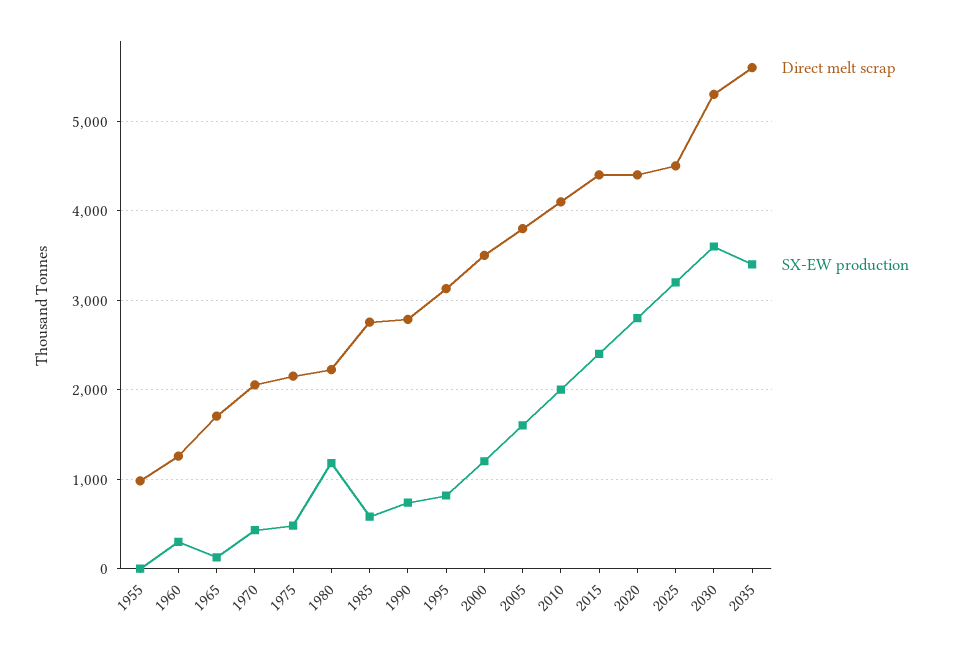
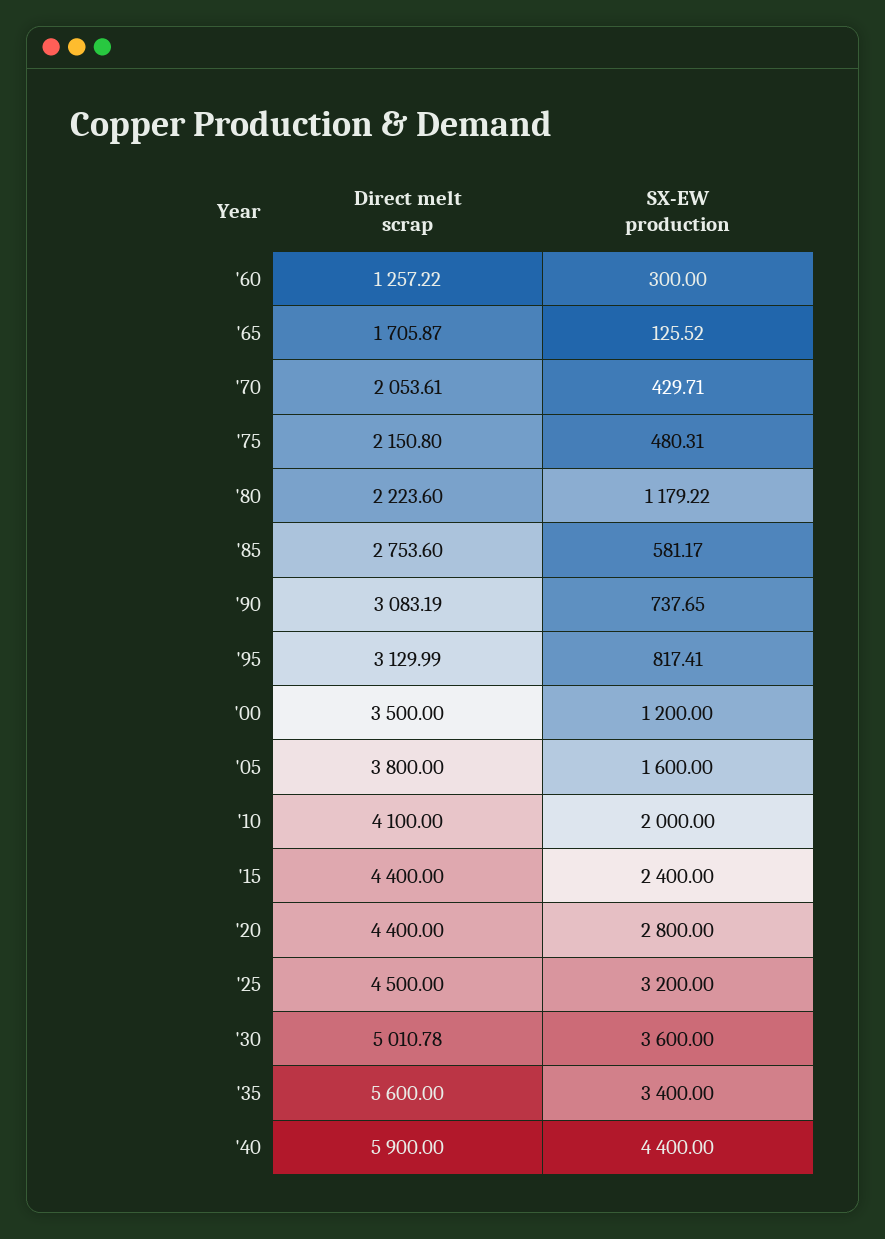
Direct melt scrap, 1955: 1000 -> none
SX-EW production, 1955: 0 -> none
Direct melt scrap, 1990: 2800 -> 3083.19
Direct melt scrap, 2030: 5300 -> 5010.78
Direct melt scrap, '40: none -> 5900
SX-EW production, '40: none -> 4400

